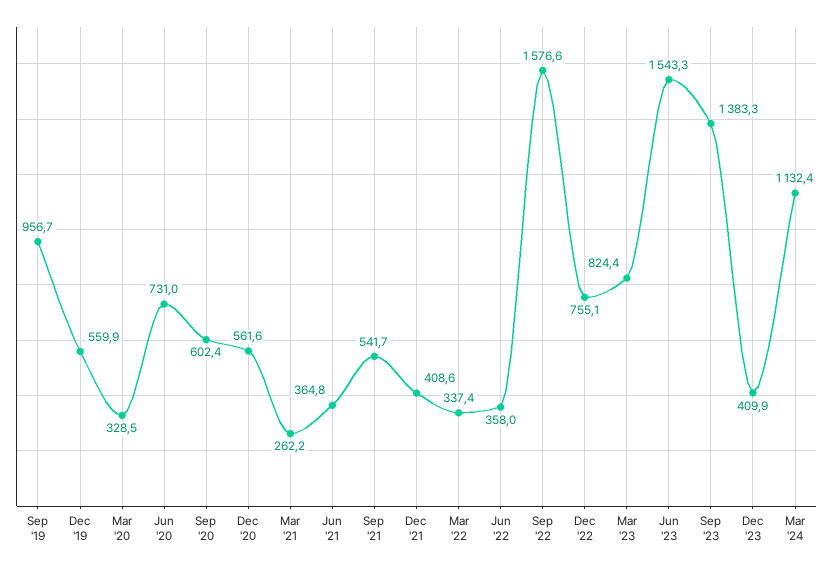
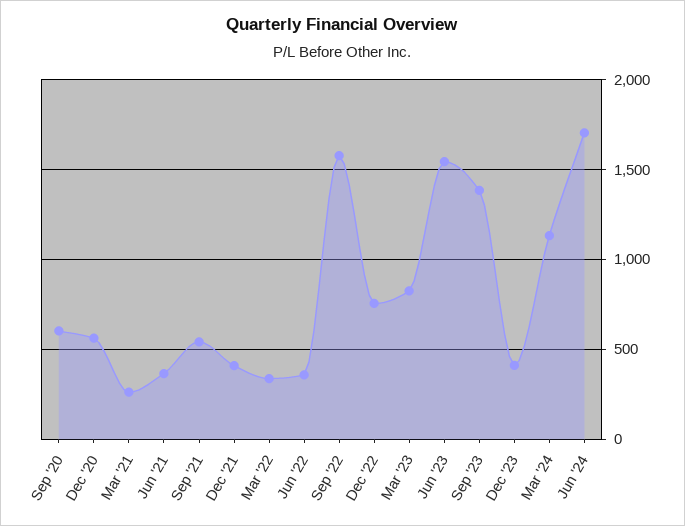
Sep '19: 956.7 -> none
Dec '19: 559.9 -> none
Mar '20: 328.5 -> none
Jun '20: 731 -> none
Jun '24: none -> 1700

